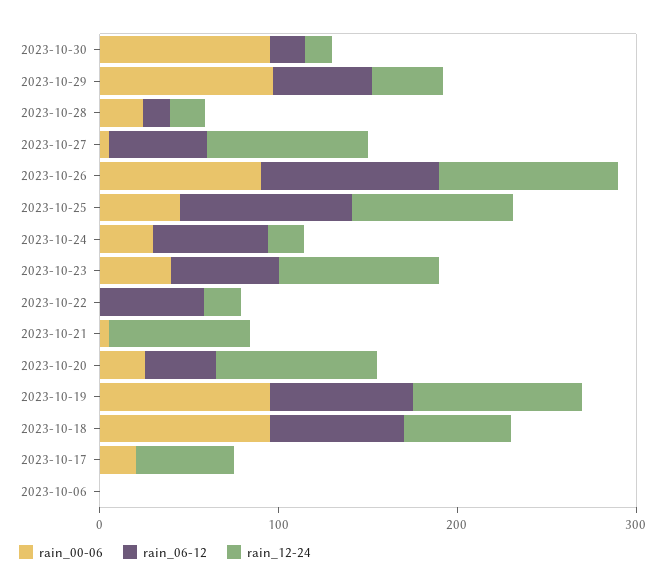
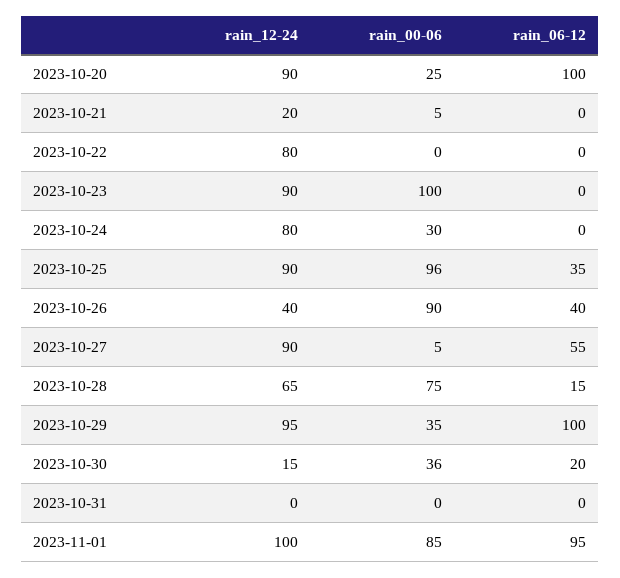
rain_00-06, 2023-10-30: 100 -> 36
rain_00-06, 2023-10-29: 100 -> 35
rain_06-12, 2023-10-29: 60 -> 100
rain_12-24, 2023-10-29: 40 -> 95
rain_00-06, 2023-10-28: 20 -> 75
rain_12-24, 2023-10-28: 20 -> 65
rain_06-12, 2023-10-26: 100 -> 40
rain_12-24, 2023-10-26: 100 -> 40
rain_00-06, 2023-10-25: 40 -> 96
rain_06-12, 2023-10-25: 100 -> 35
rain_06-12, 2023-10-24: 60 -> 0
rain_12-24, 2023-10-24: 20 -> 80
rain_00-06, 2023-10-23: 40 -> 100
rain_06-12, 2023-10-23: 60 -> 0
rain_06-12, 2023-10-22: 60 -> 0
rain_12-24, 2023-10-22: 20 -> 80
rain_12-24, 2023-10-21: 80 -> 20
rain_06-12, 2023-10-20: 40 -> 100
rain_00-06, 2023-10-19: 100 -> none
rain_06-12, 2023-10-19: 80 -> none
rain_12-24, 2023-10-19: 100 -> none
rain_00-06, 2023-10-18: 100 -> none
rain_06-12, 2023-10-18: 80 -> none
rain_12-24, 2023-10-18: 60 -> none
rain_00-06, 2023-10-17: 20 -> none
rain_06-12, 2023-10-17: 0 -> none
rain_12-24, 2023-10-17: 60 -> none
rain_00-06, 2023-10-06: 0 -> none
rain_06-12, 2023-10-06: 0 -> none
rain_12-24, 2023-10-06: 0 -> none
rain_12-24, 2023-10-31: none -> 0
rain_00-06, 2023-10-31: none -> 0
rain_06-12, 2023-10-31: none -> 0
rain_12-24, 2023-11-01: none -> 100
rain_00-06, 2023-11-01: none -> 85
rain_06-12, 2023-11-01: none -> 95

